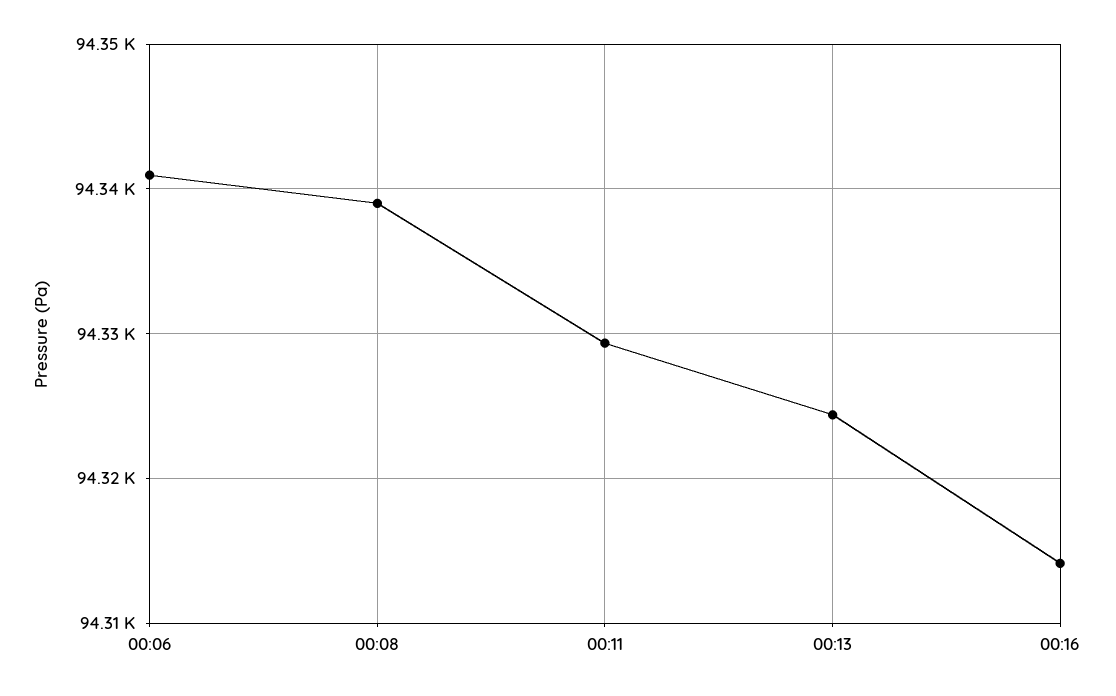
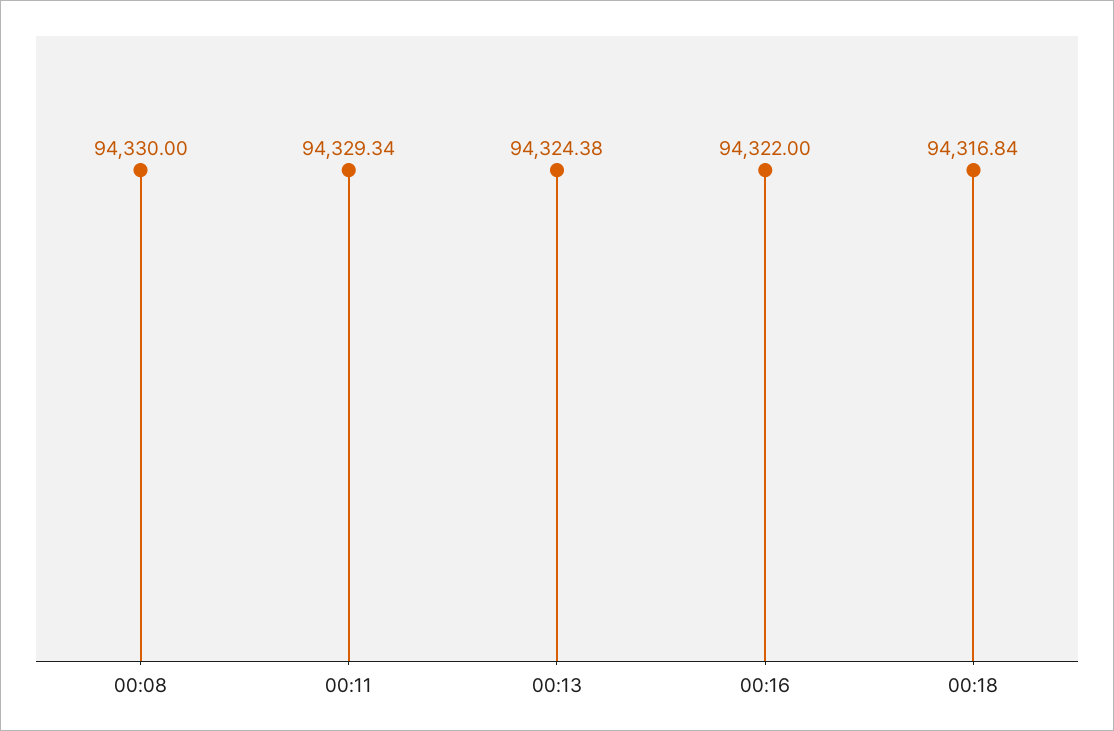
00:06: 94341 -> none
00:08: 94339 -> 94330
00:16: 94314 -> 94322
00:18: none -> 94316.84

